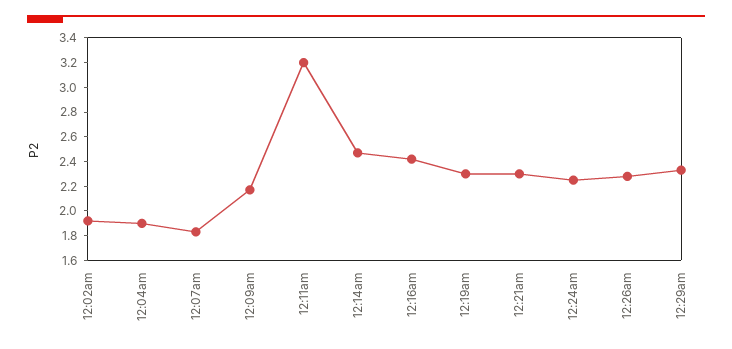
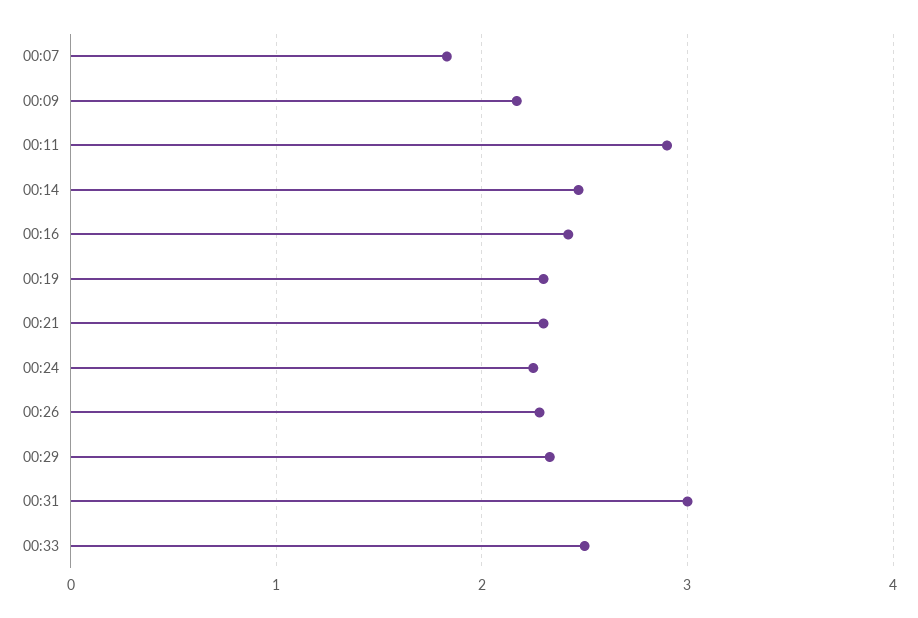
12:02am: 1.9 -> none
12:04am: 1.9 -> none
12:11am: 3.2 -> 2.9
00:31: none -> 3
00:33: none -> 2.5

